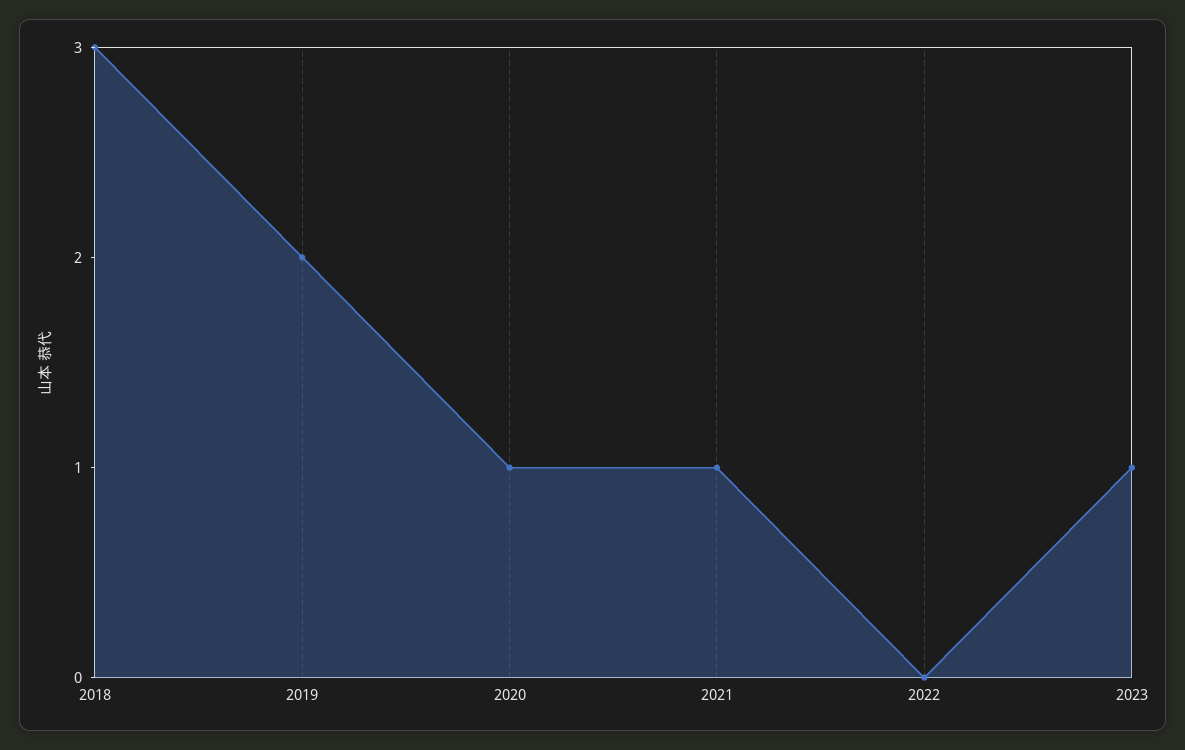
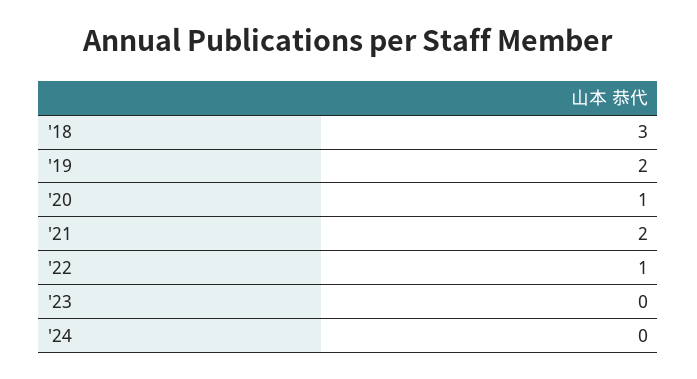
2021: 1 -> 2
2022: 0 -> 1
2023: 1 -> 0
'24: none -> 0

